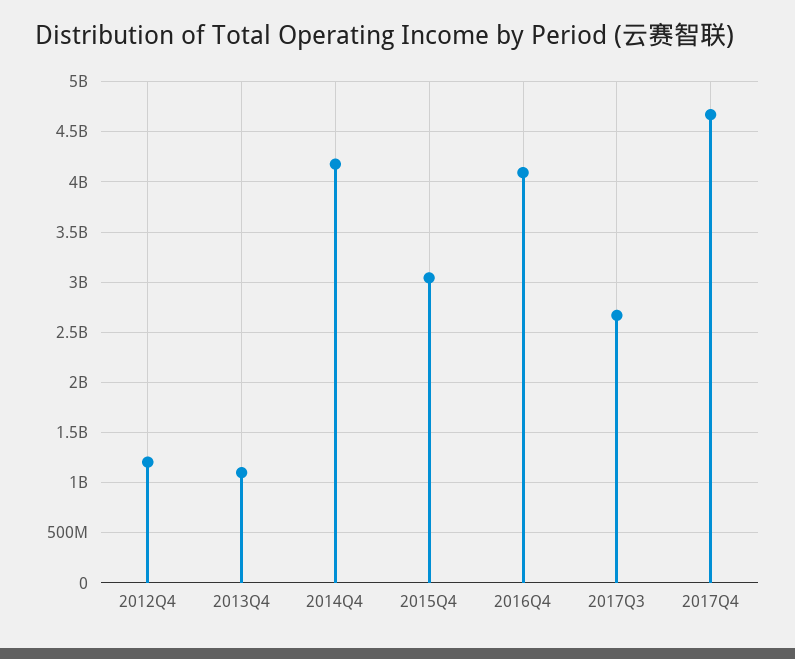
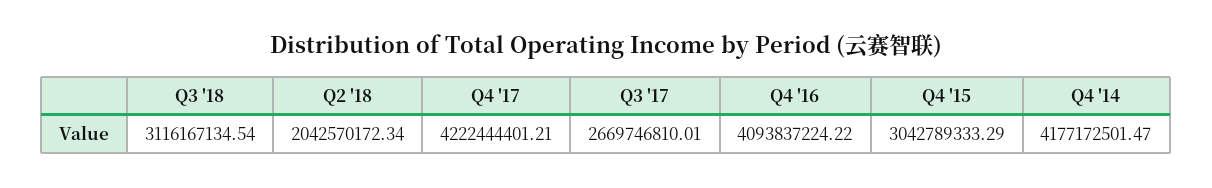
2012Q4: 1200000000 -> none
2013Q4: 1100000000 -> none
2017Q4: 4700000000 -> 4222444401.21
Q3 '18: none -> 3116167134.54
Q2 '18: none -> 2042570172.34

